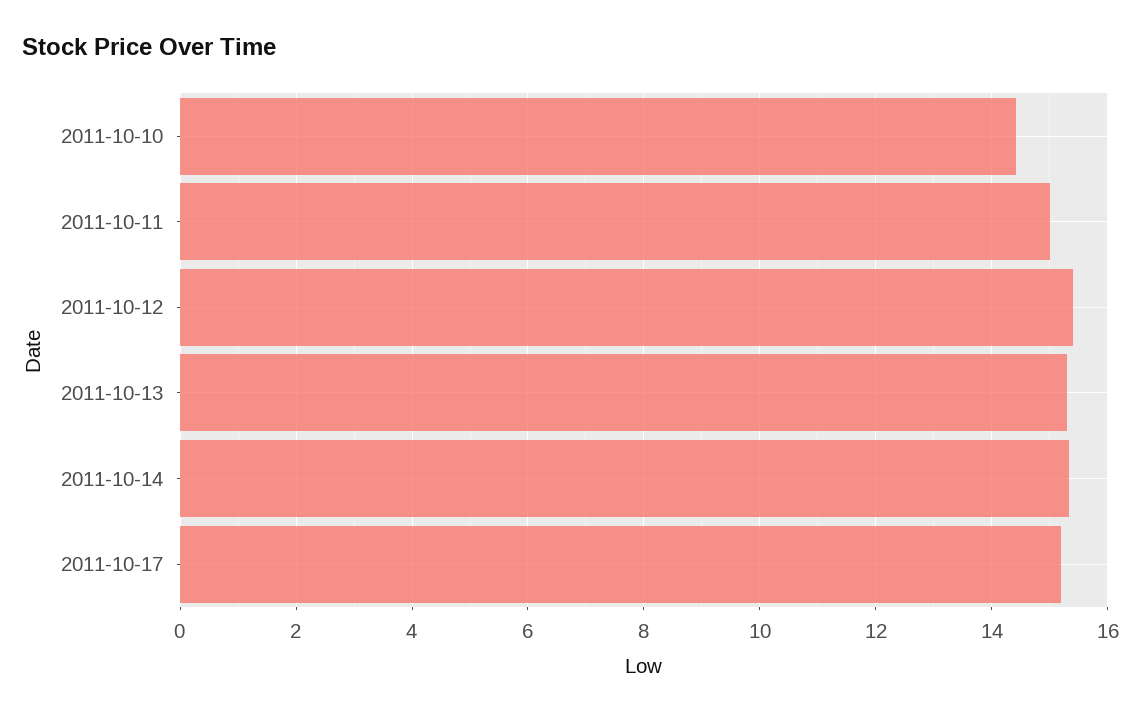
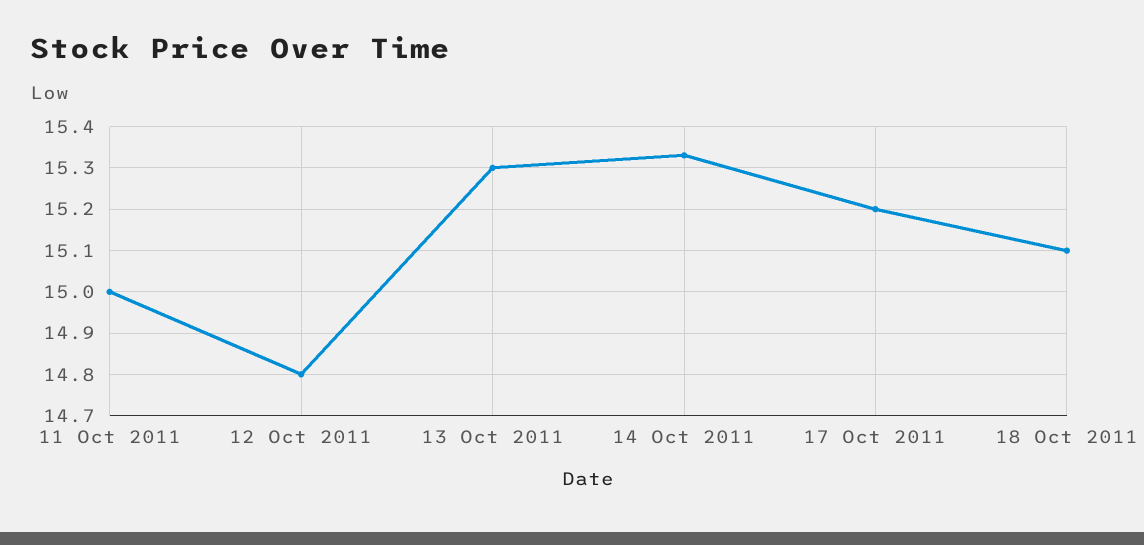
2011-10-10: 14.4 -> none
2011-10-12: 15.4 -> 14.8
18 Oct 2011: none -> 15.1

